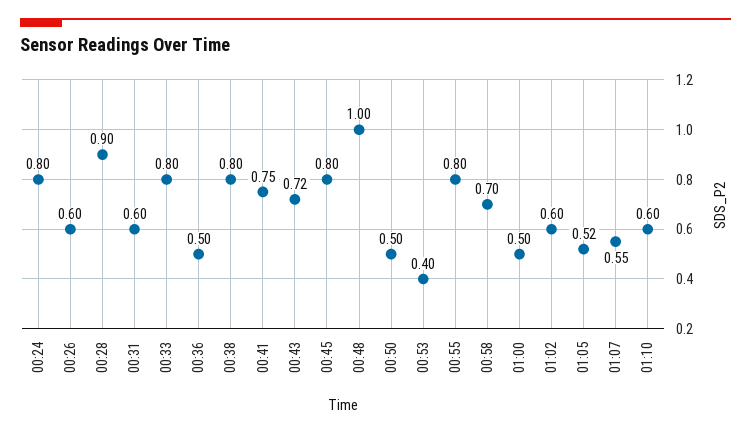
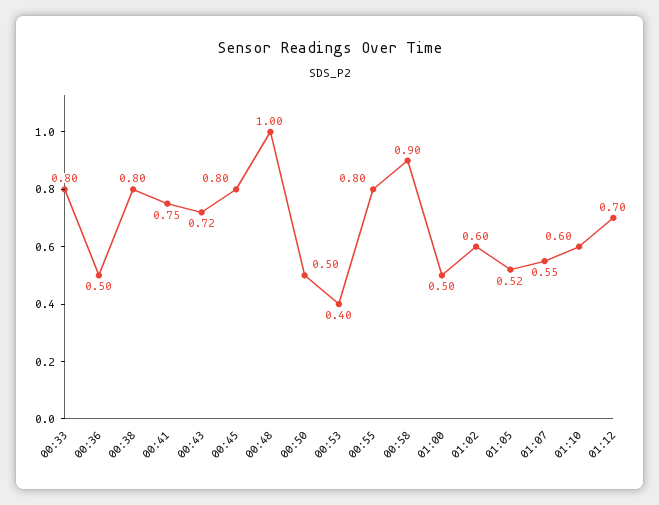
00:24: 0.8 -> none
00:26: 0.6 -> none
00:28: 0.9 -> none
00:31: 0.6 -> none
00:58: 0.7 -> 0.9
01:12: none -> 0.7

